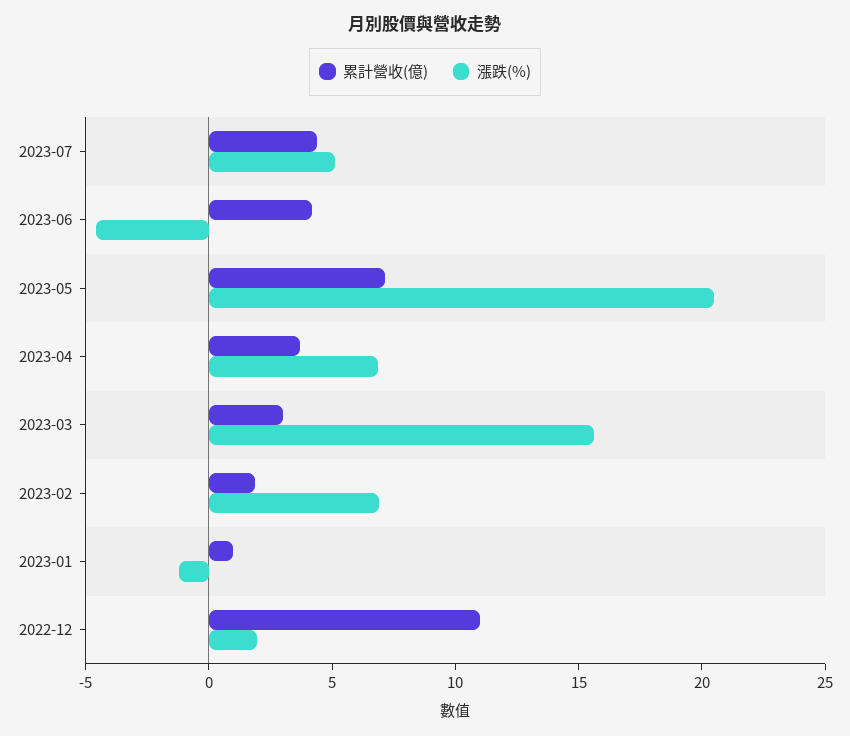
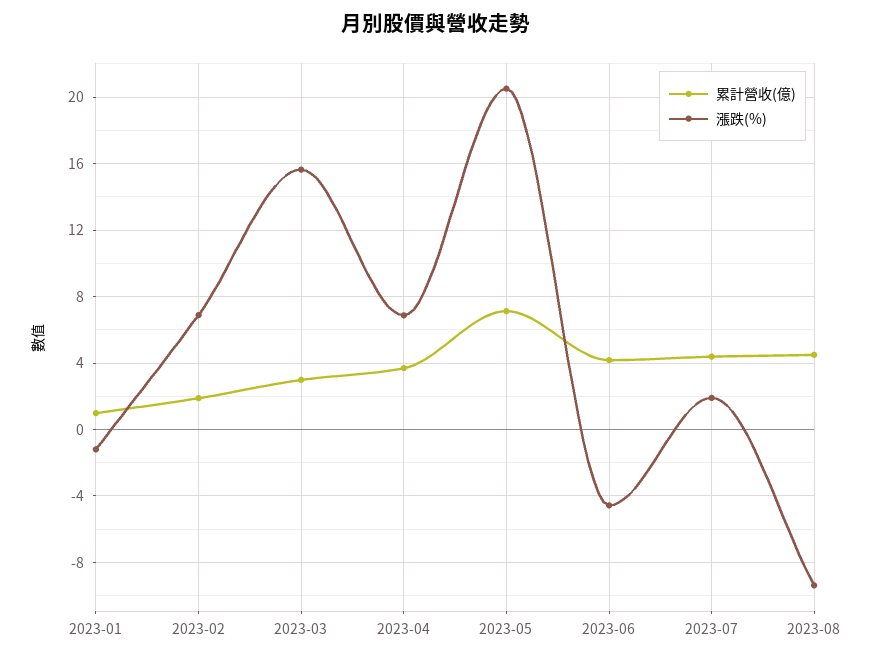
漲跌(%), 2023-07: 5 -> 2
累計營收(億), 2022-12: 11 -> none
漲跌(%), 2022-12: 2 -> none
累計營收(億), 2023-08: none -> 4.5
漲跌(%), 2023-08: none -> -9.5

